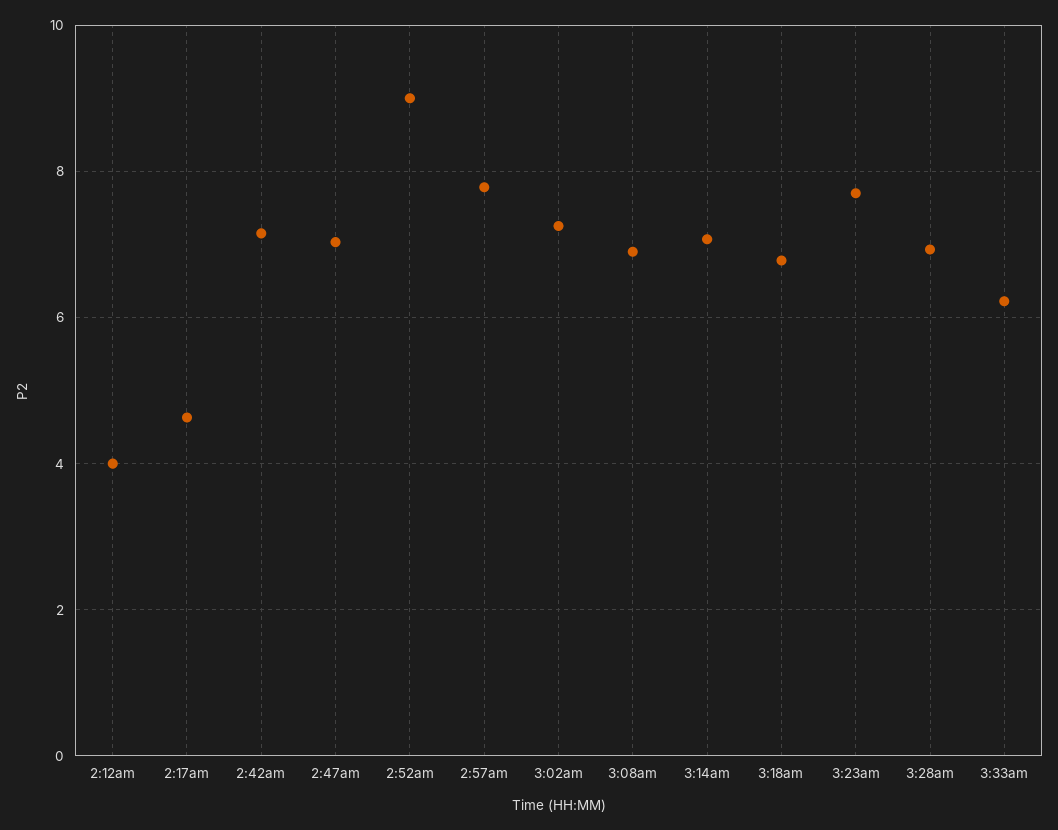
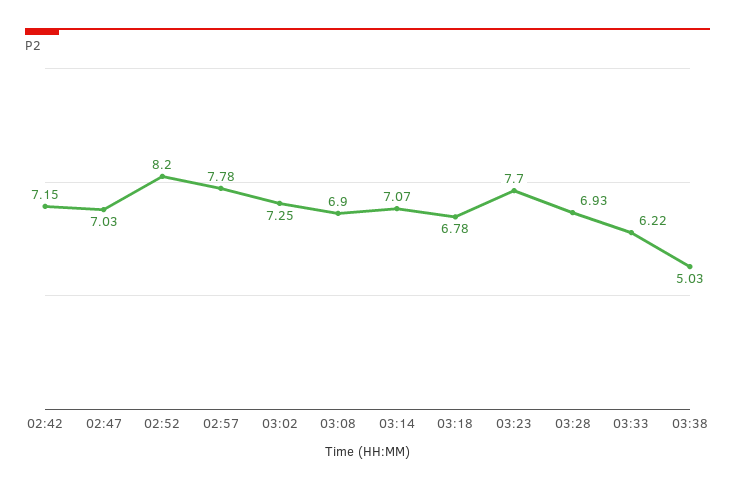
2:12am: 4 -> none
2:17am: 4.6 -> none
2:52am: 9 -> 8.2
03:38: none -> 5.03

